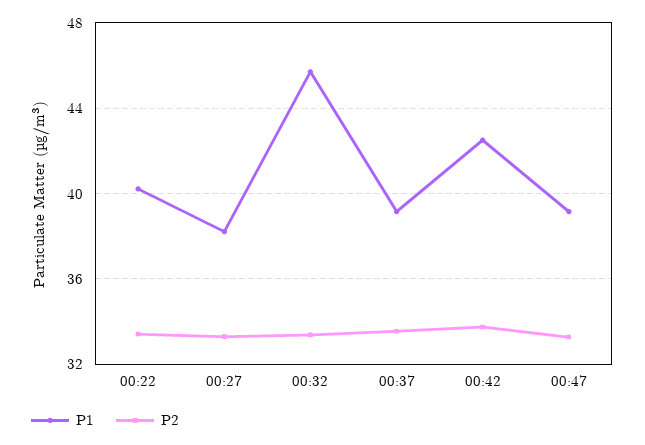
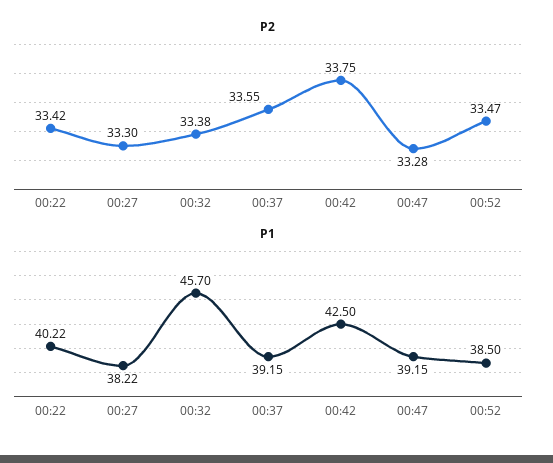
P2, 00:52: none -> 33.47
P1, 00:52: none -> 38.5

